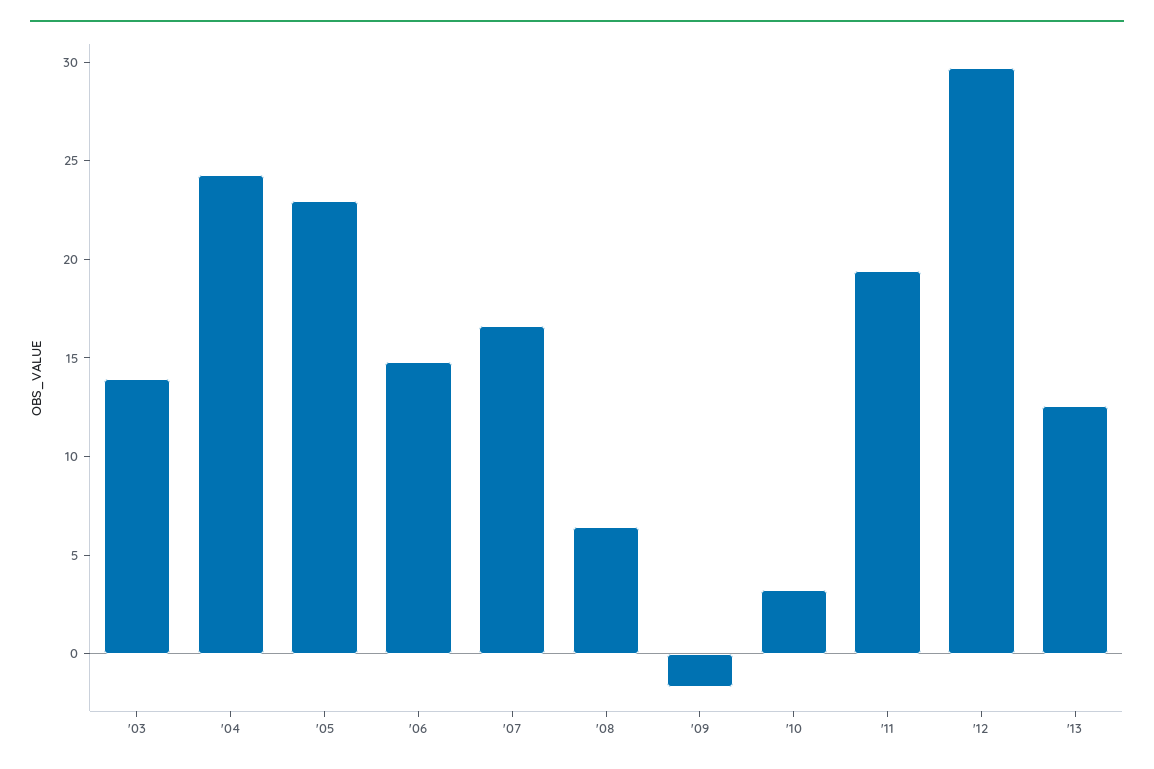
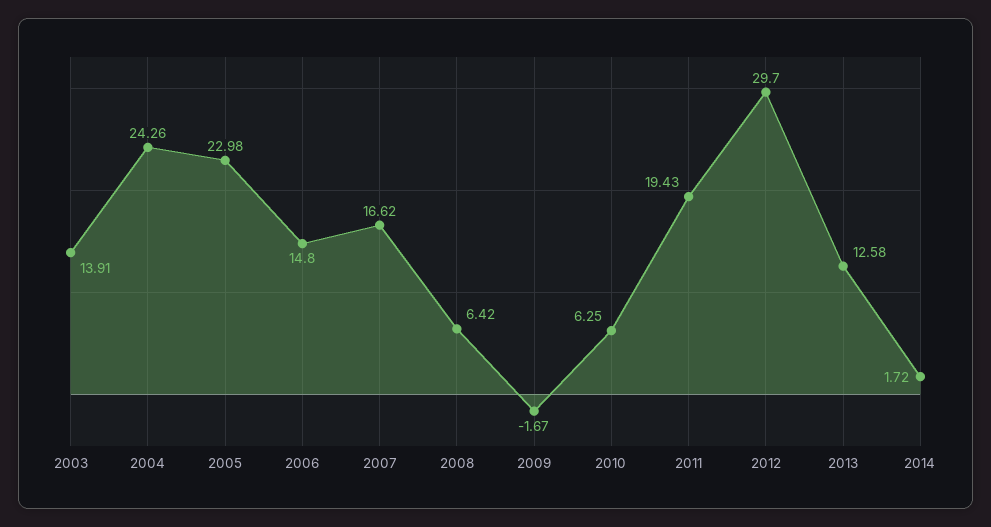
'10: 3 -> 6.25
2014: none -> 1.72

